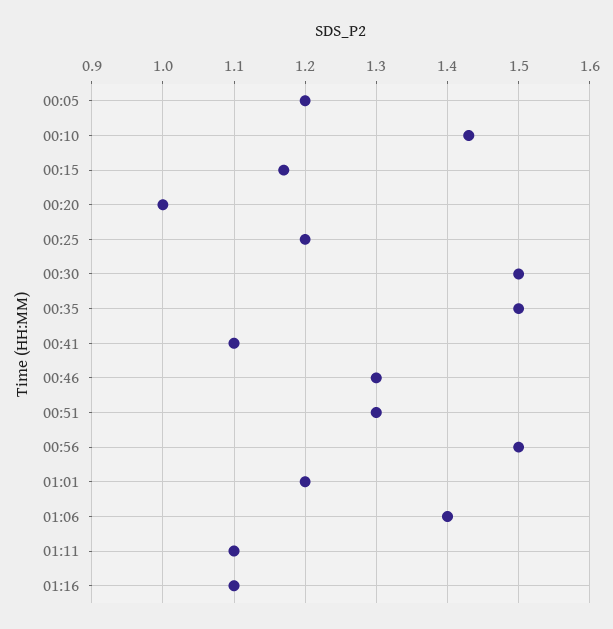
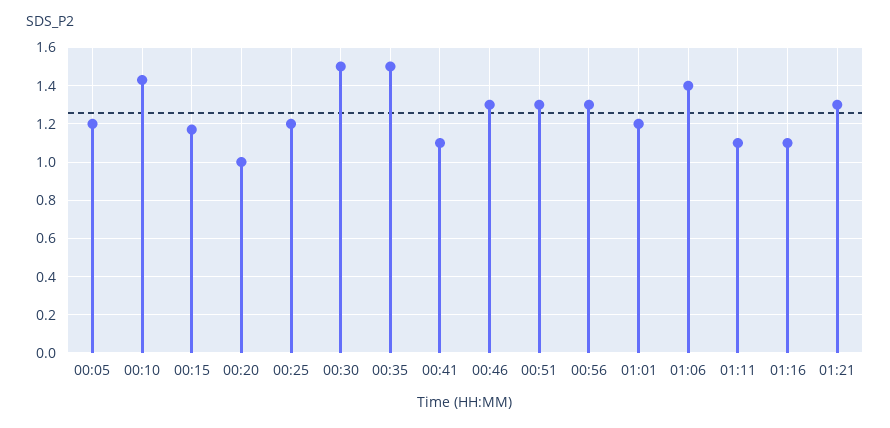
00:56: 1.5 -> 1.3
01:21: none -> 1.3

